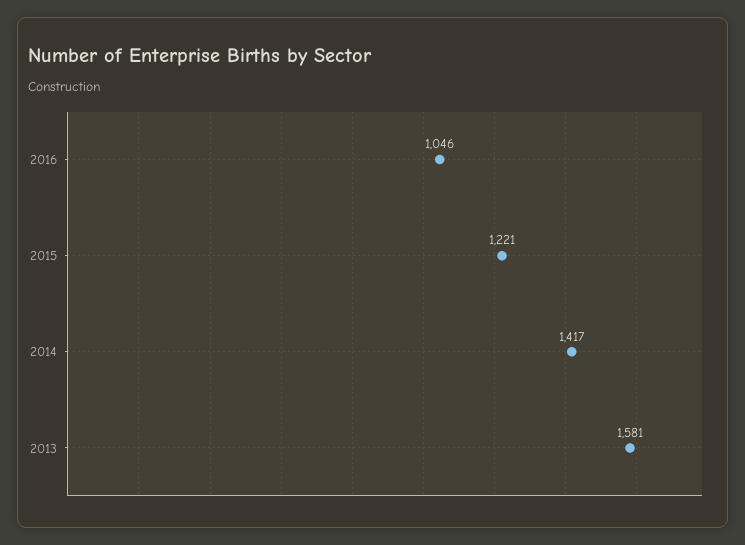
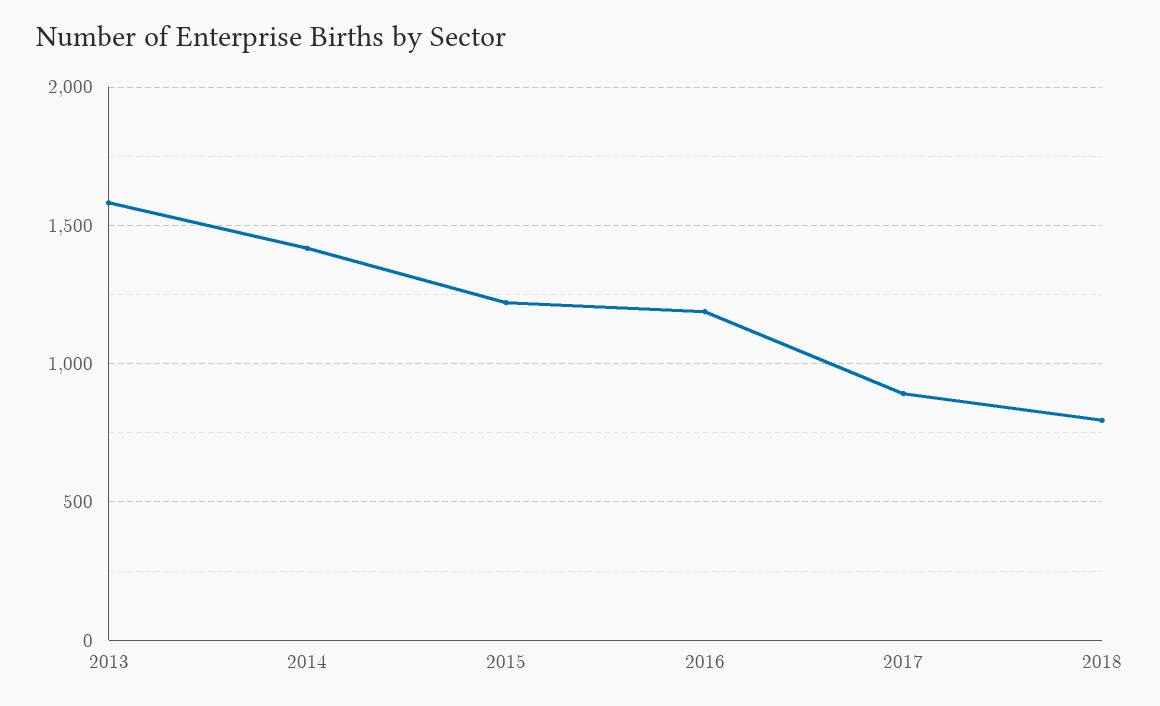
2016: 1046 -> 1200
2017: none -> 900
2018: none -> 800

